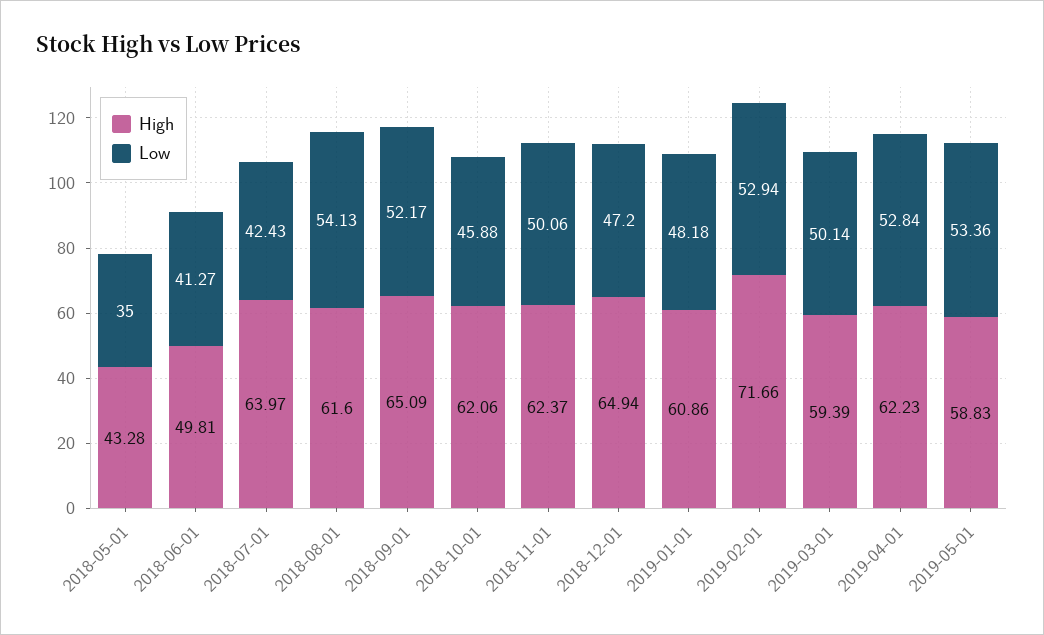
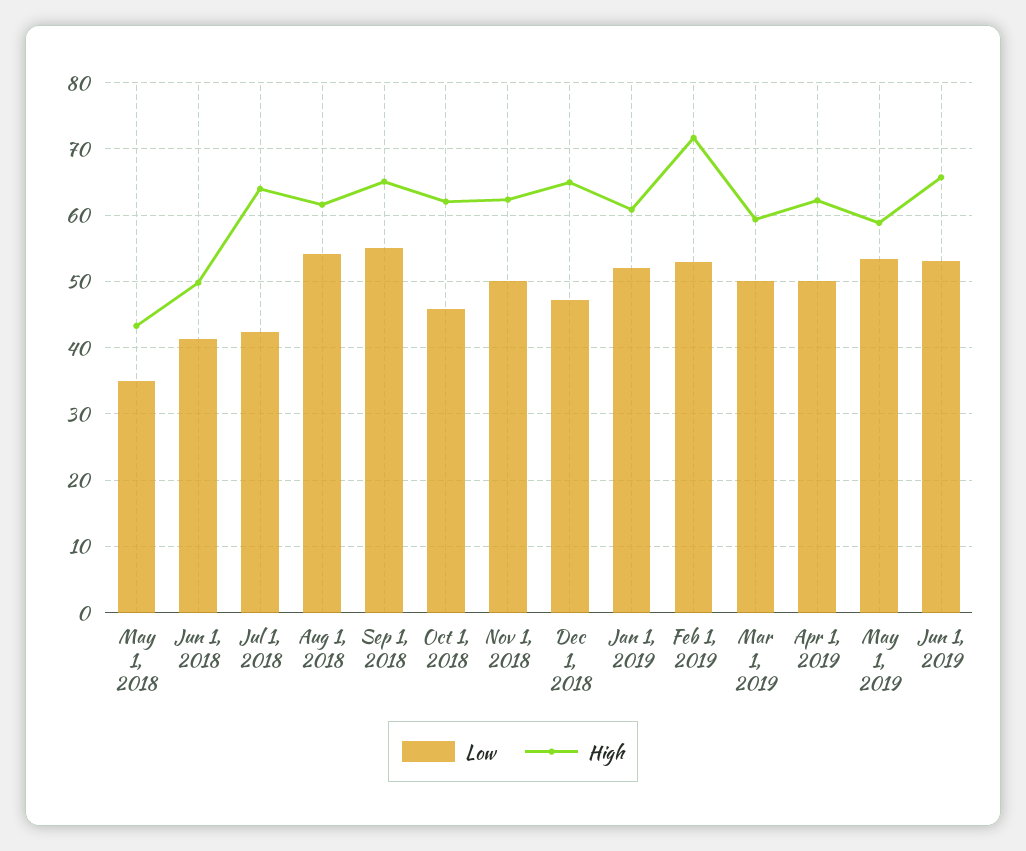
Low, 2018-09-01: 52.17 -> 55
Low, 2019-01-01: 48.18 -> 52
Low, 2019-04-01: 52.84 -> 50
Low, Jun 1, 2019: none -> 53
High, Jun 1, 2019: none -> 66

